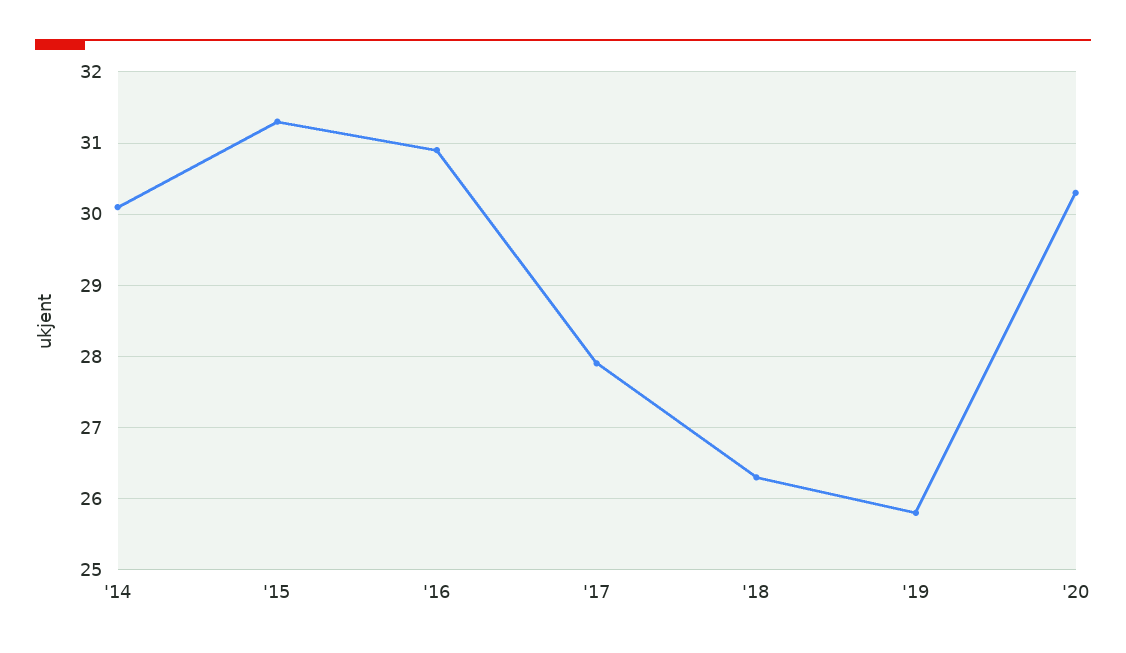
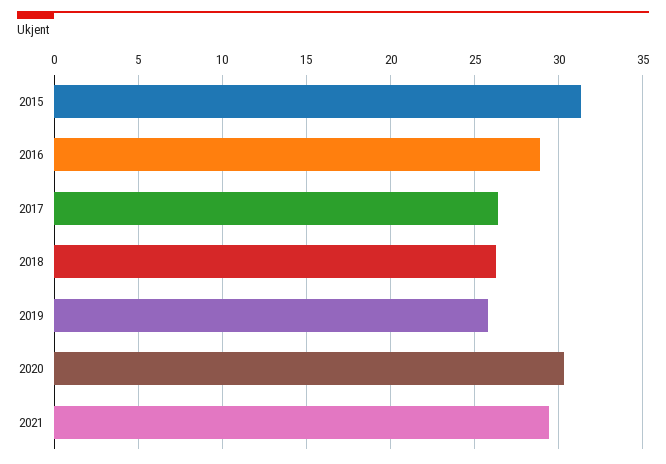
'14: 30.1 -> none
'16: 30.9 -> 29
'17: 27.9 -> 26.5
2021: none -> 29.5

